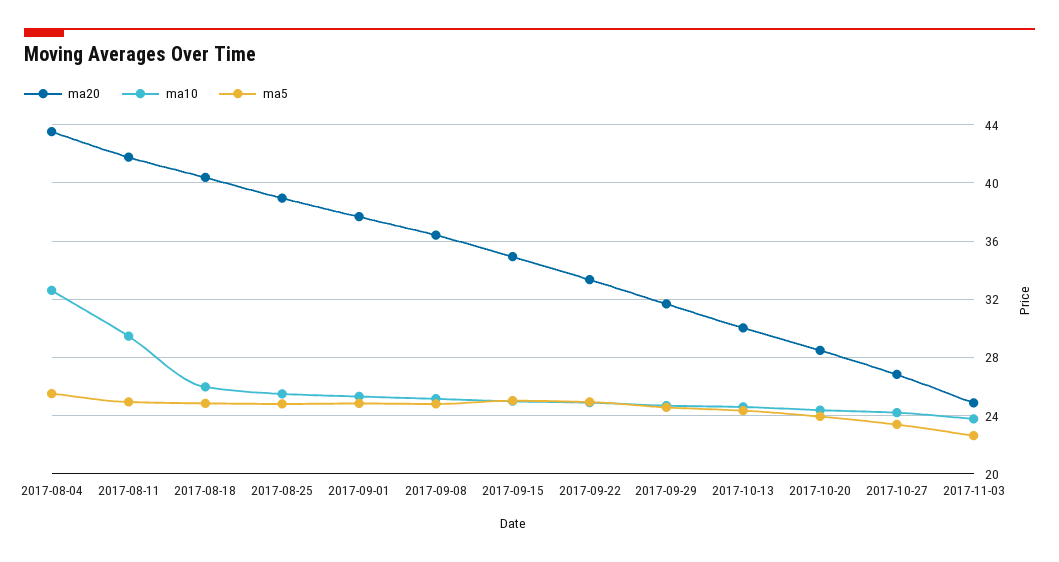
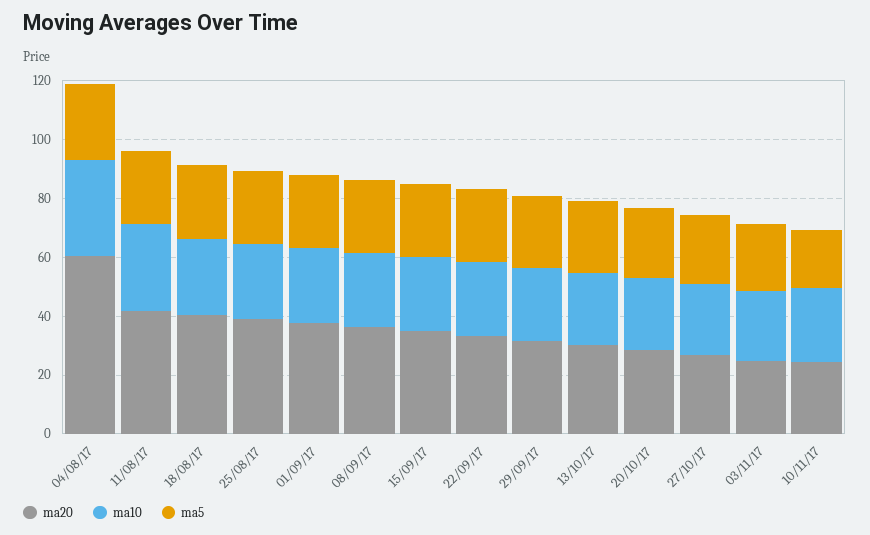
ma20, 2017-08-04: 43.5 -> 60
ma20, 10/11/17: none -> 25
ma10, 10/11/17: none -> 25
ma5, 10/11/17: none -> 20

